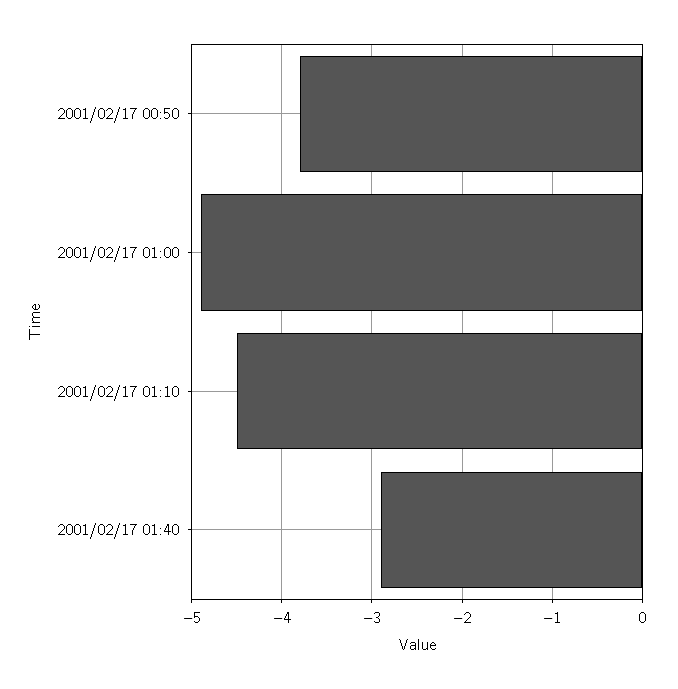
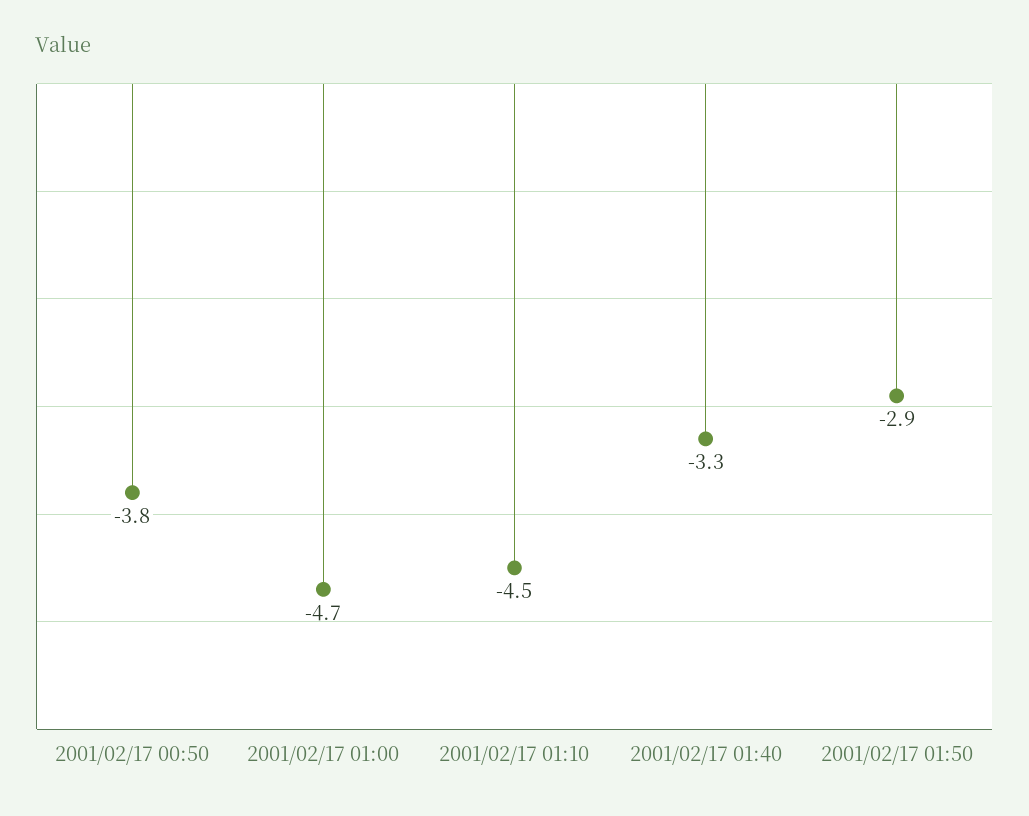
2001/02/17 01:00: -4.9 -> -4.7
2001/02/17 01:40: -2.9 -> -3.3
2001/02/17 01:50: none -> -2.9

